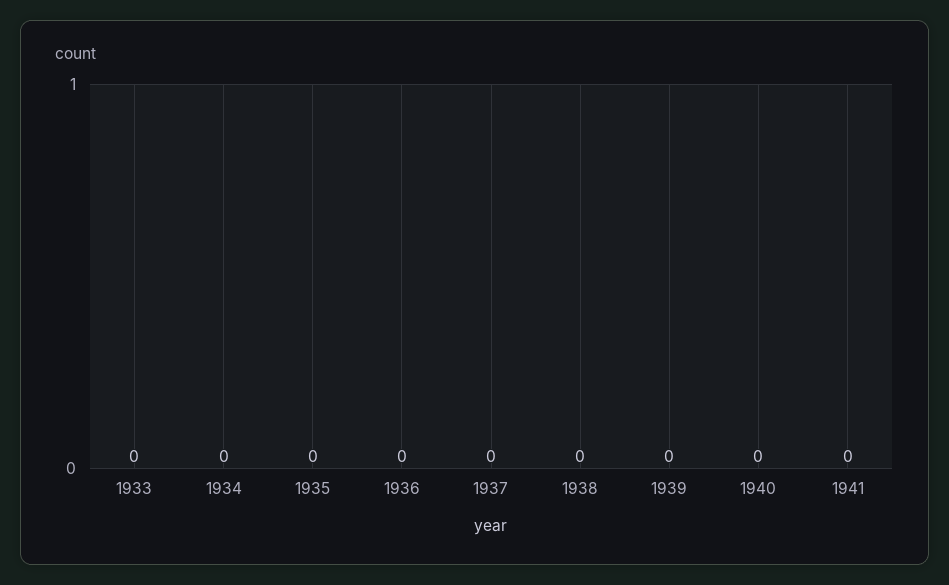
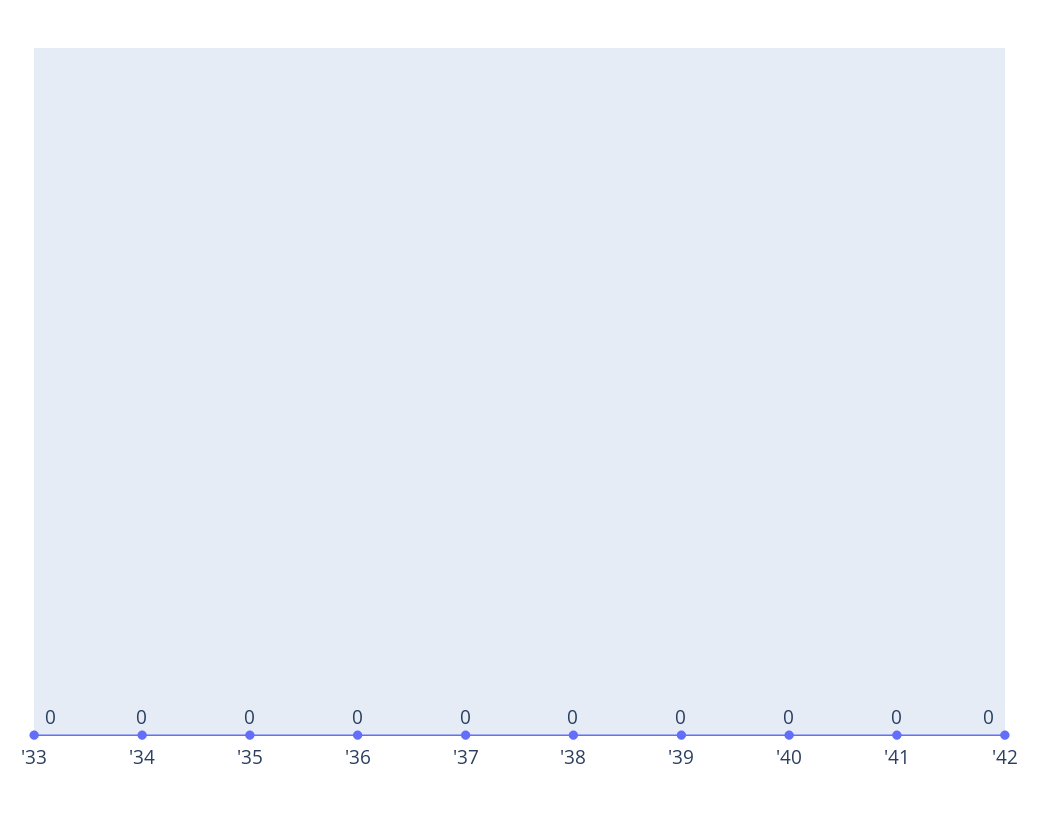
'42: none -> 0

